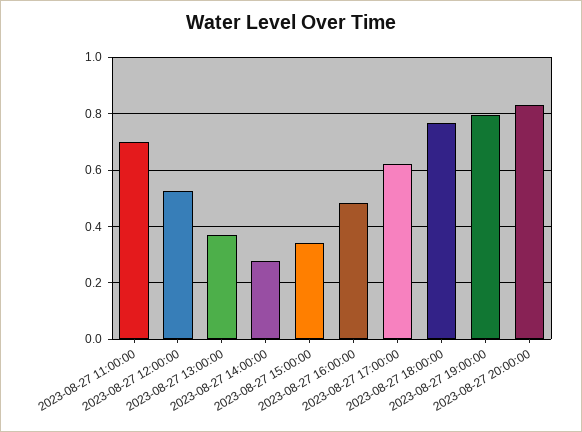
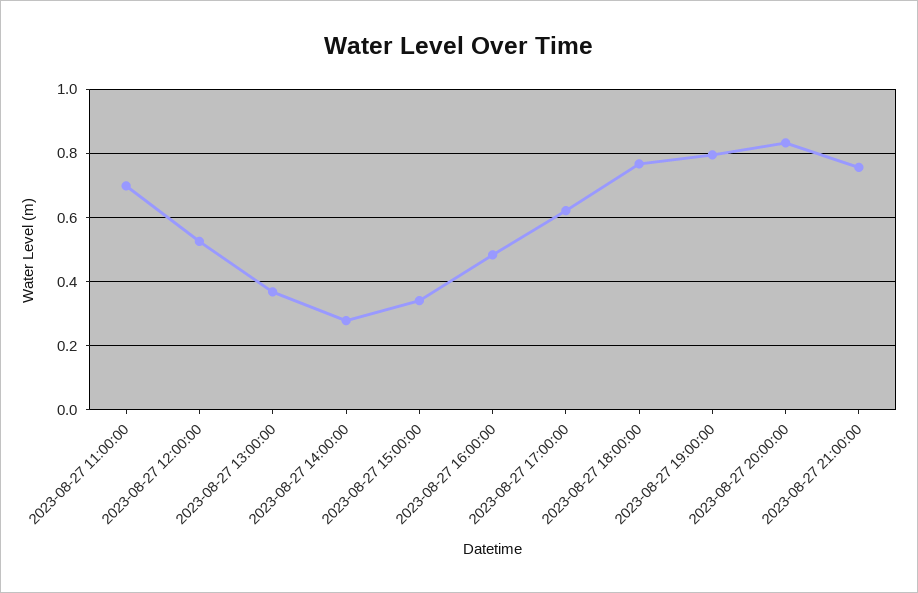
2023-08-27 21:00:00: none -> 0.76

